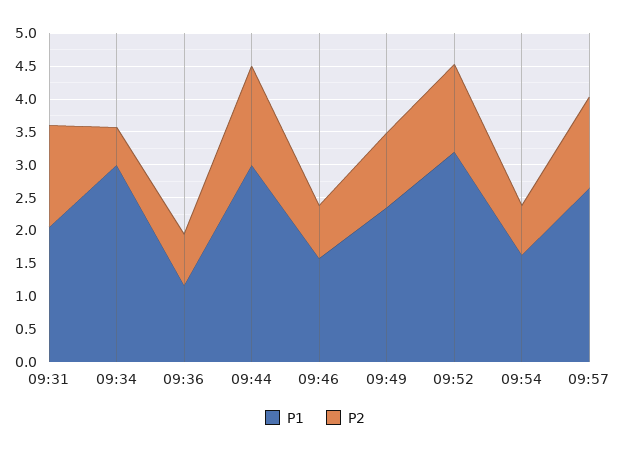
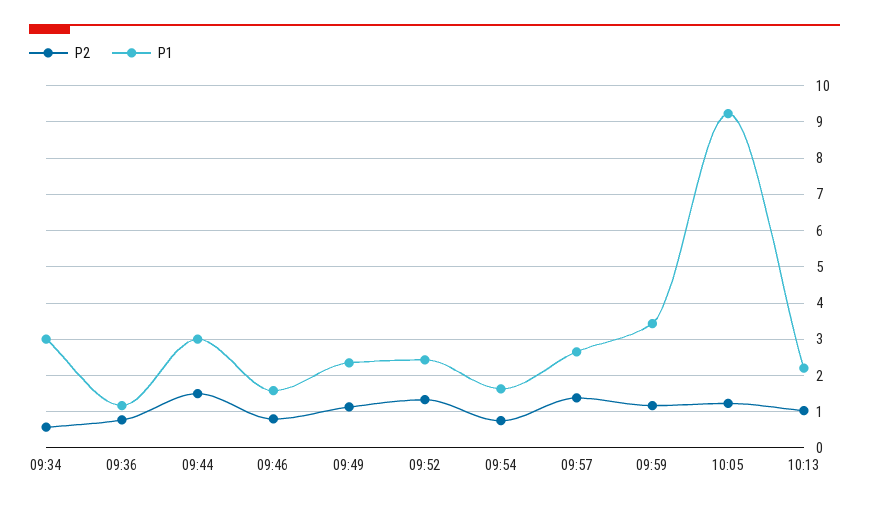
P1, 09:31: 2 -> none
P2, 09:31: 1.5 -> none
P1, 09:52: 3.25 -> 2.4
P2, 09:59: none -> 1.2
P1, 09:59: none -> 3.4
P2, 10:05: none -> 1.2
P1, 10:05: none -> 9.2
P2, 10:13: none -> 1
P1, 10:13: none -> 2.2

